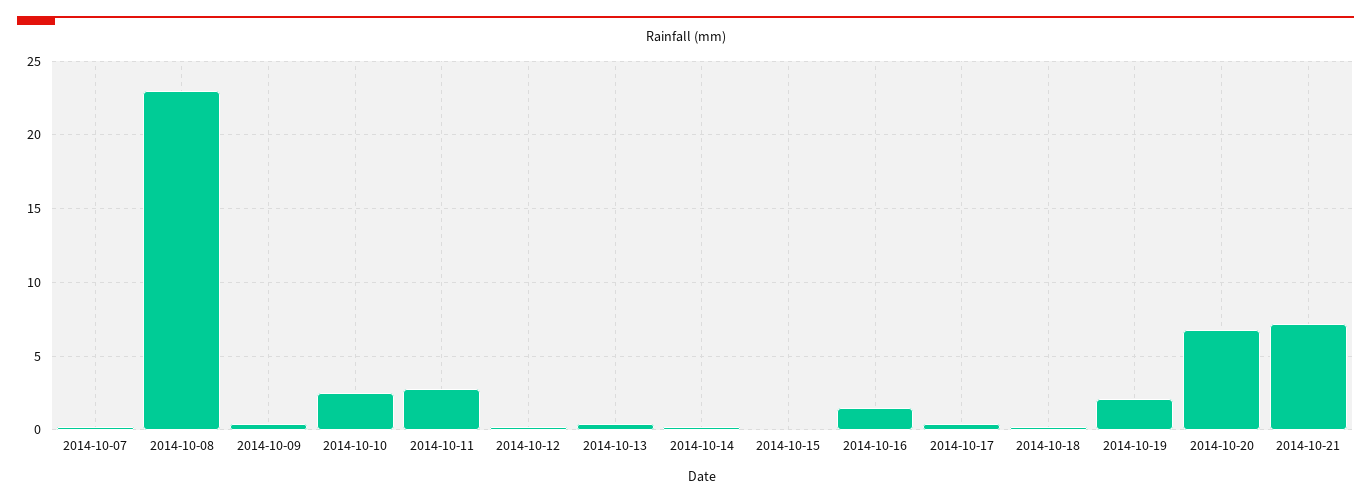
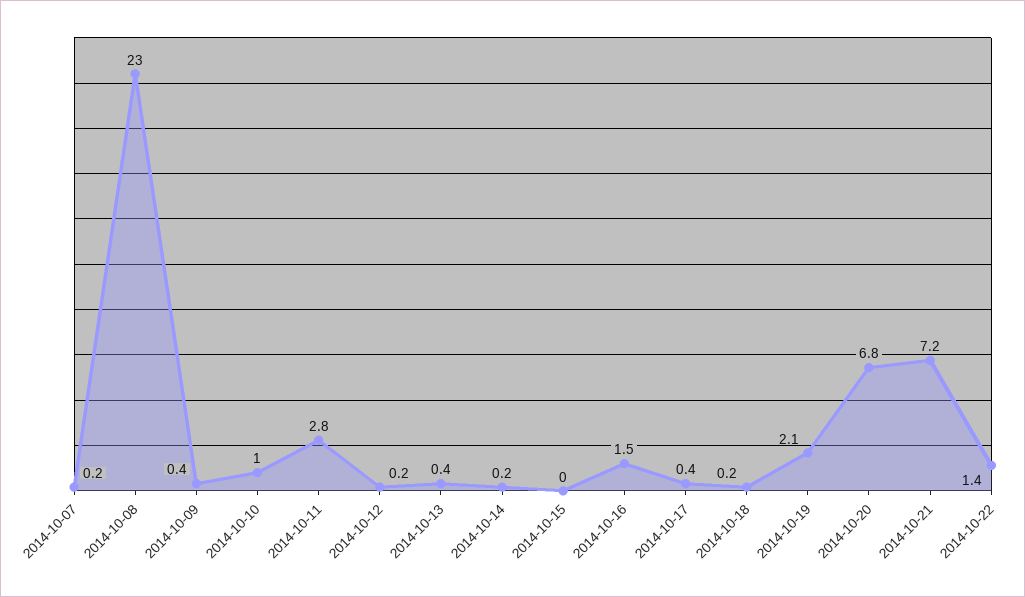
2014-10-10: 2.5 -> 1
2014-10-22: none -> 1.4

